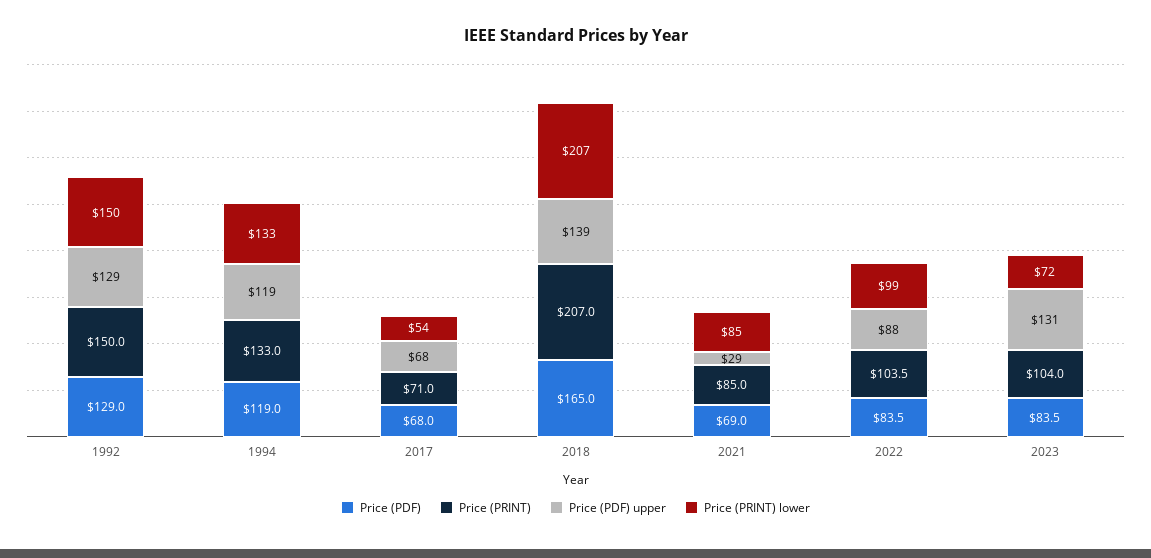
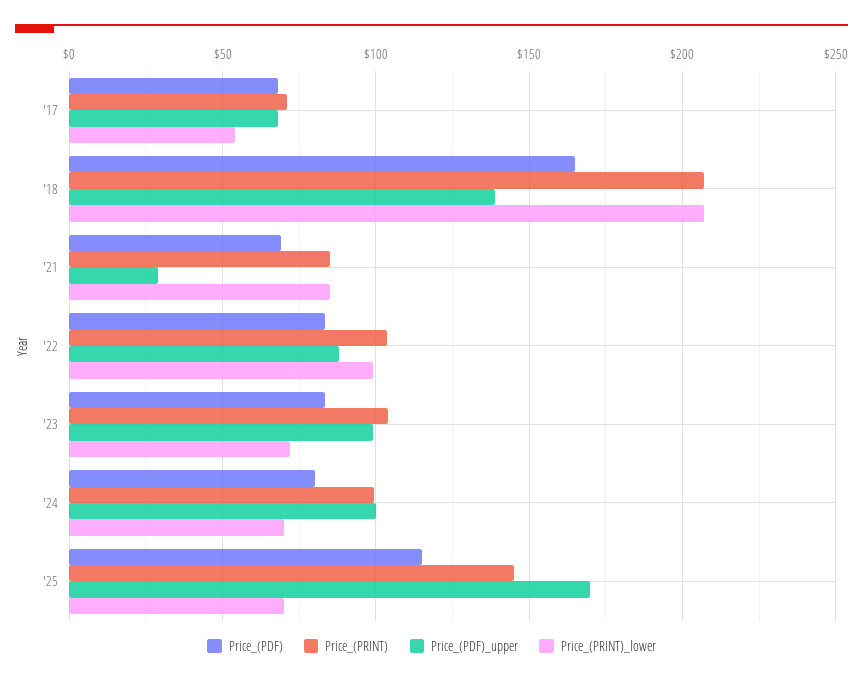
Price (PDF), 1992: 129 -> none
Price (PRINT), 1992: 150 -> none
Price (PDF) upper, 1992: 129 -> none
Price (PRINT) lower, 1992: 150 -> none
Price (PDF), 1994: 119 -> none
Price (PRINT), 1994: 133 -> none
Price (PDF) upper, 1994: 119 -> none
Price (PRINT) lower, 1994: 133 -> none
Price (PDF) upper, 2023: 131 -> 100
Price (PDF), '24: none -> 80
Price (PRINT), '24: none -> 100
Price (PDF) upper, '24: none -> 100
Price (PRINT) lower, '24: none -> 70
Price (PDF), '25: none -> 115
Price (PRINT), '25: none -> 145
Price (PDF) upper, '25: none -> 170
Price (PRINT) lower, '25: none -> 70

